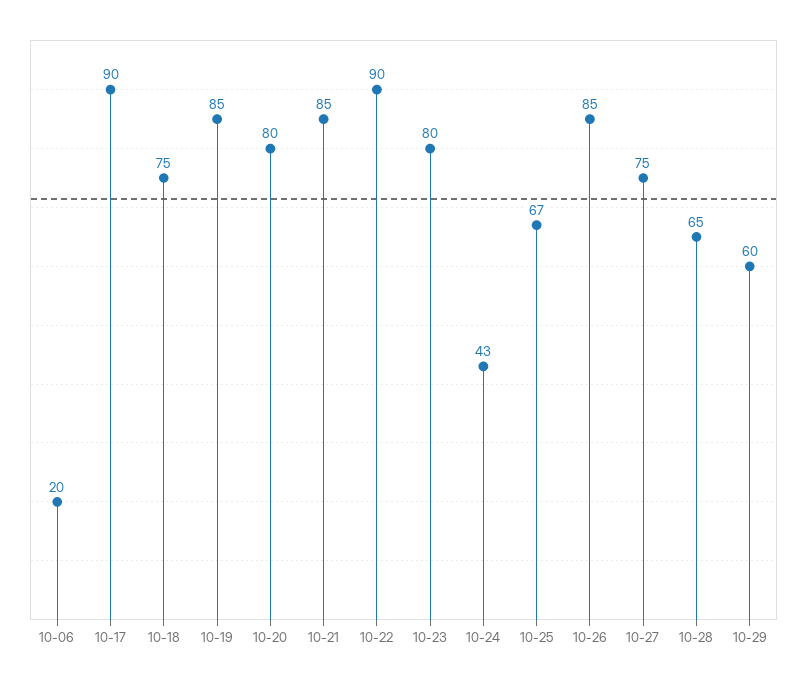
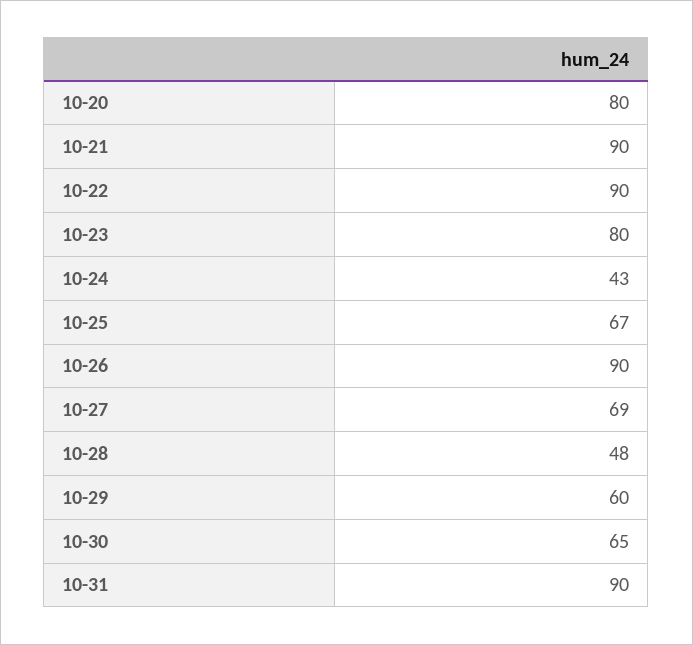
10-06: 20 -> none
10-17: 90 -> none
10-18: 75 -> none
10-19: 85 -> none
10-21: 85 -> 90
10-26: 85 -> 90
10-27: 75 -> 69
10-28: 65 -> 48
10-30: none -> 65
10-31: none -> 90

